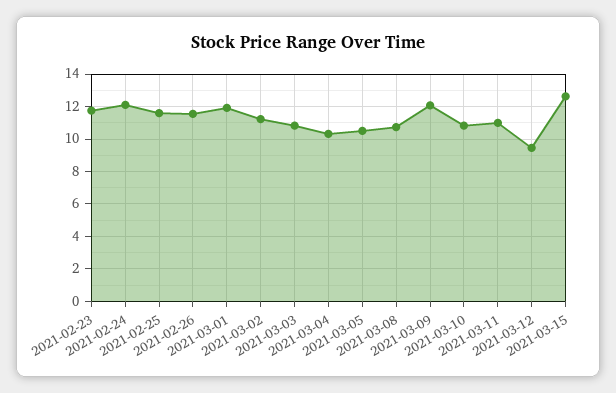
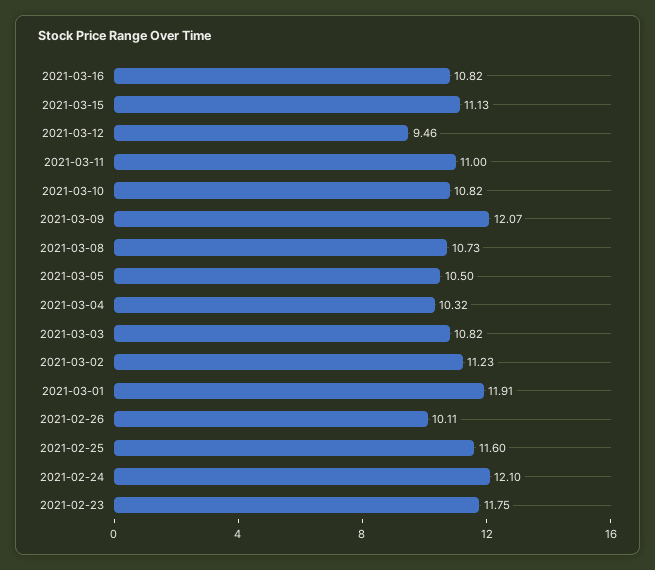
2021-02-26: 11.5 -> 10.11
2021-03-15: 12.5 -> 11.13
2021-03-16: none -> 10.82

